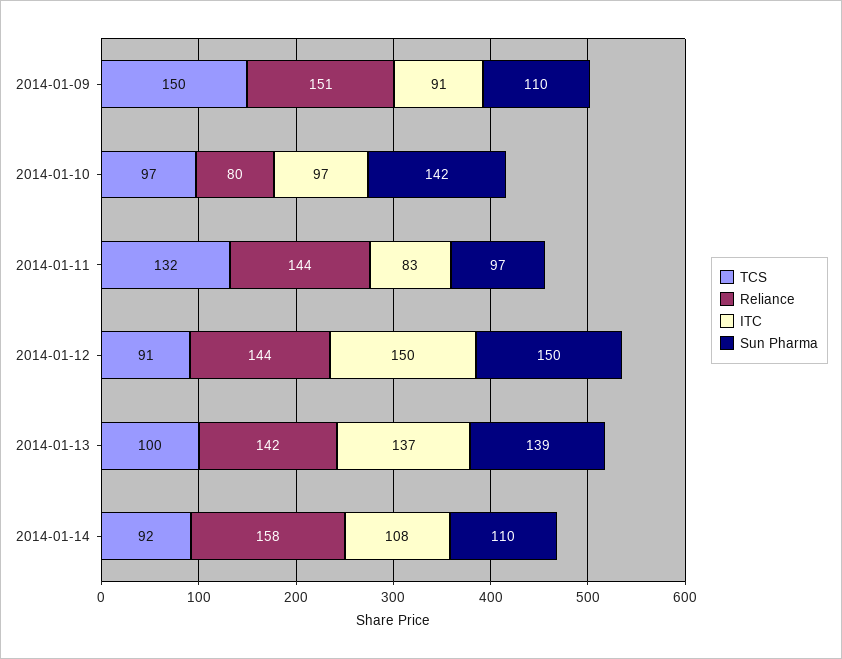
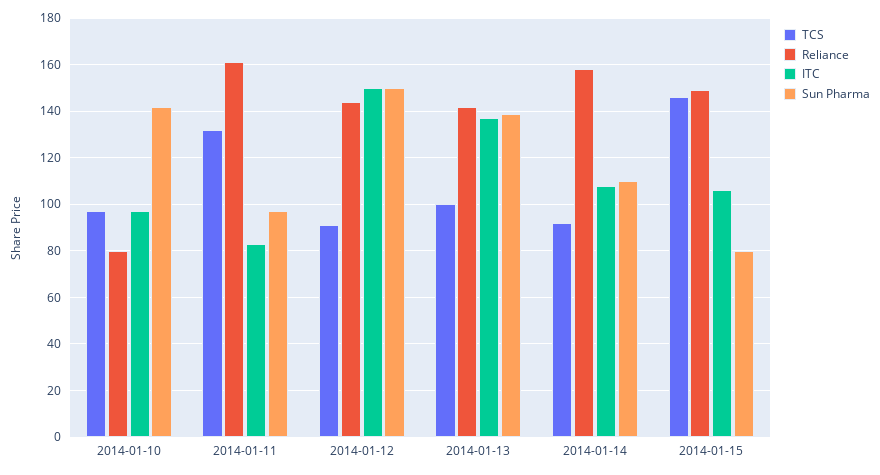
TCS, 2014-01-09: 150 -> none
Reliance, 2014-01-09: 151 -> none
ITC, 2014-01-09: 91 -> none
Sun Pharma, 2014-01-09: 110 -> none
Reliance, 2014-01-11: 144 -> 160
TCS, 2014-01-15: none -> 145
Reliance, 2014-01-15: none -> 150
ITC, 2014-01-15: none -> 105
Sun Pharma, 2014-01-15: none -> 80

